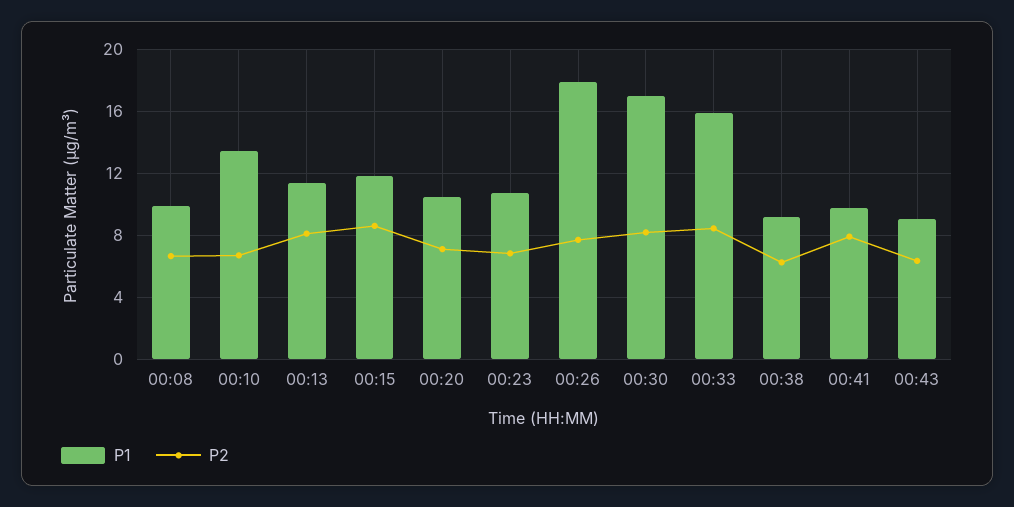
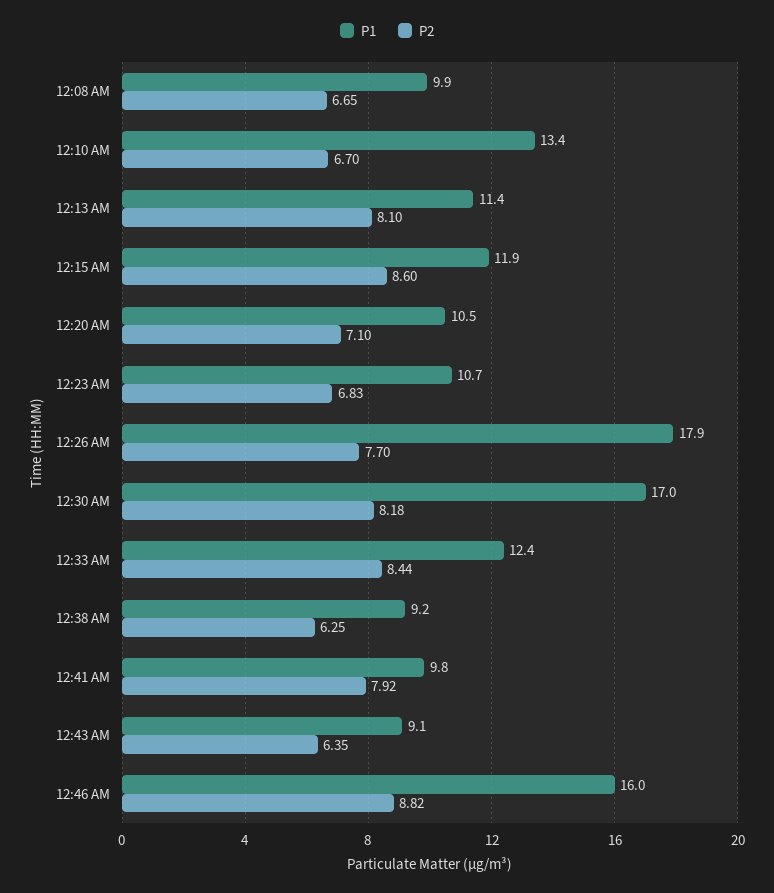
P1, 00:33: 16 -> 12.4
P1, 12:46 AM: none -> 16
P2, 12:46 AM: none -> 8.82

